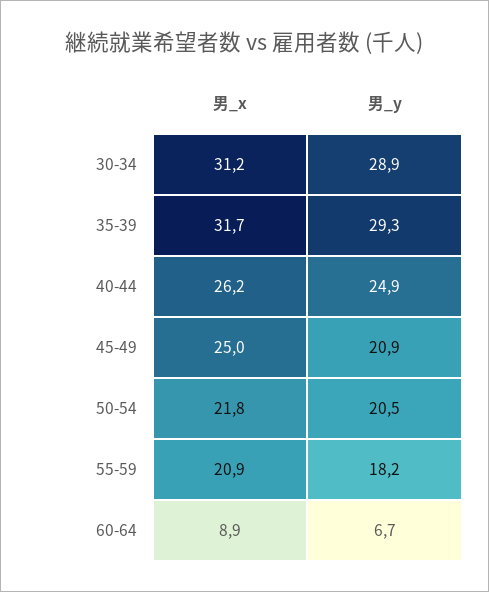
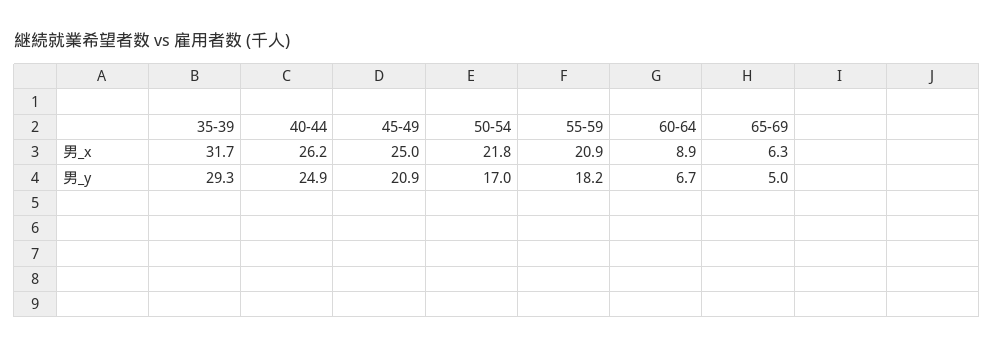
男_x, 30-34: 31.2 -> none
男_y, 30-34: 28.9 -> none
男_y, 50-54: 20.5 -> 17
男_x, 65-69: none -> 6.3
男_y, 65-69: none -> 5

